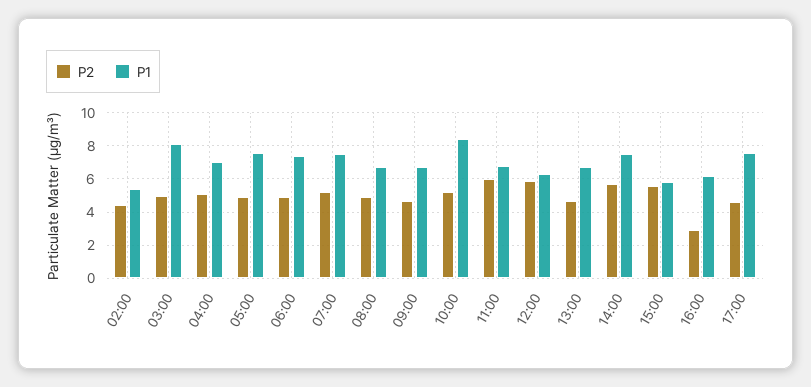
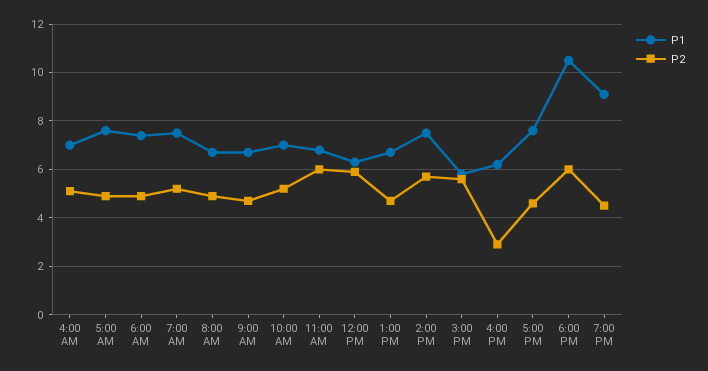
P2, 02:00: 4.5 -> none
P1, 02:00: 5.5 -> none
P2, 03:00: 5 -> none
P1, 03:00: 8 -> none
P1, 10:00: 8.5 -> 7
P1, 6:00 PM: none -> 10.5
P2, 6:00 PM: none -> 6
P1, 7:00 PM: none -> 9
P2, 7:00 PM: none -> 4.5

